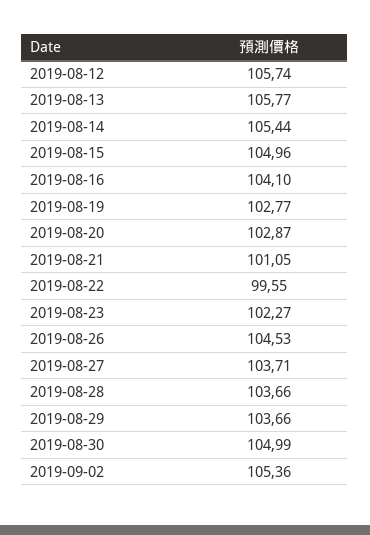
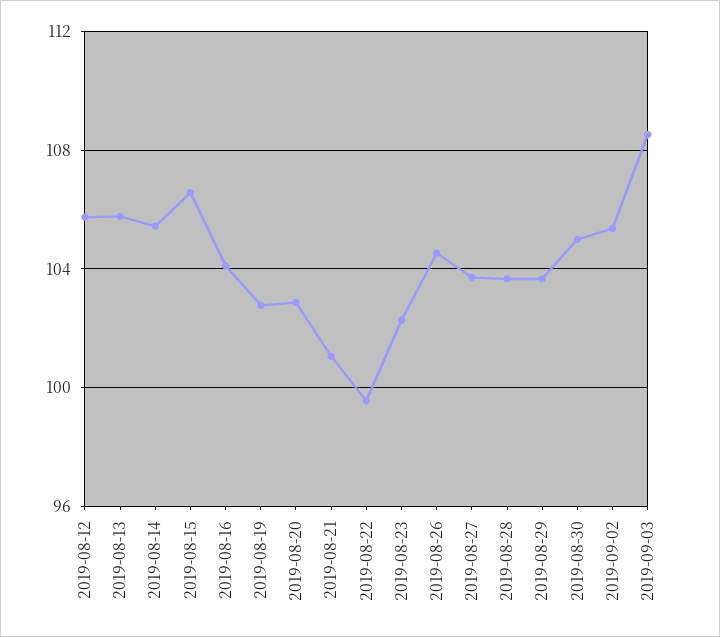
2019-08-15: 104.96 -> 106.5
2019-09-03: none -> 108.5

